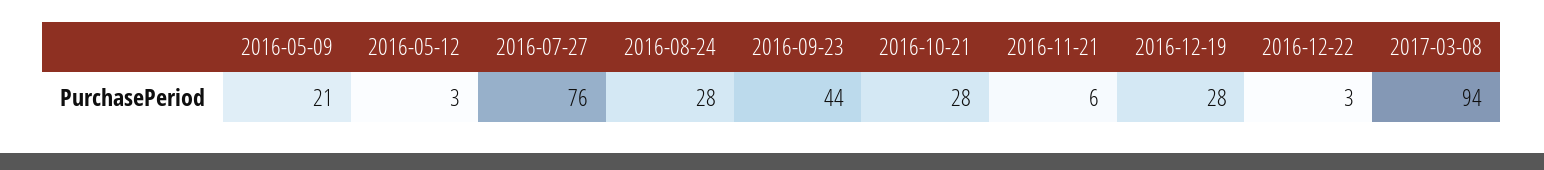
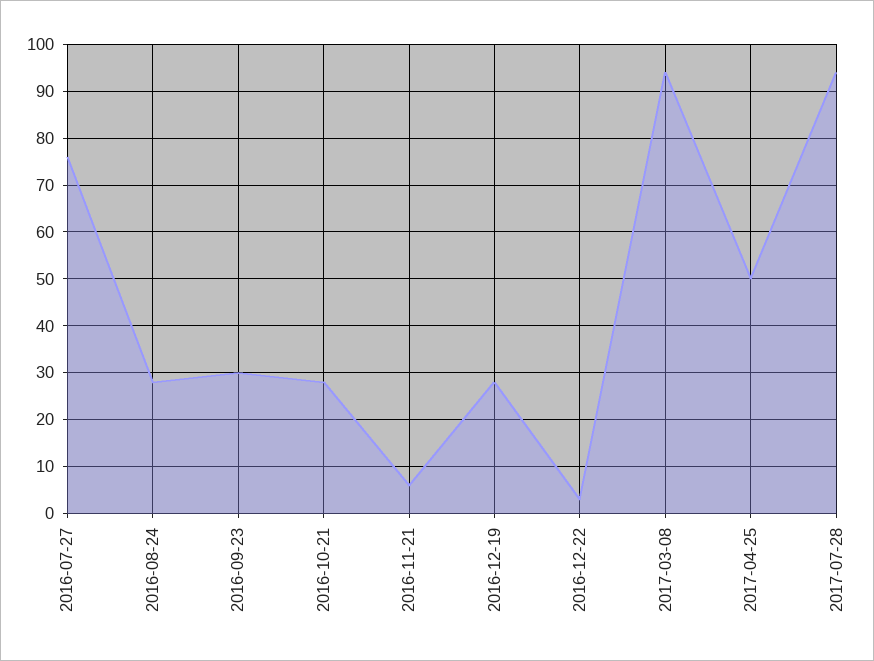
2016-05-09: 21 -> none
2016-05-12: 3 -> none
2016-09-23: 44 -> 30
2017-04-25: none -> 50
2017-07-28: none -> 95

